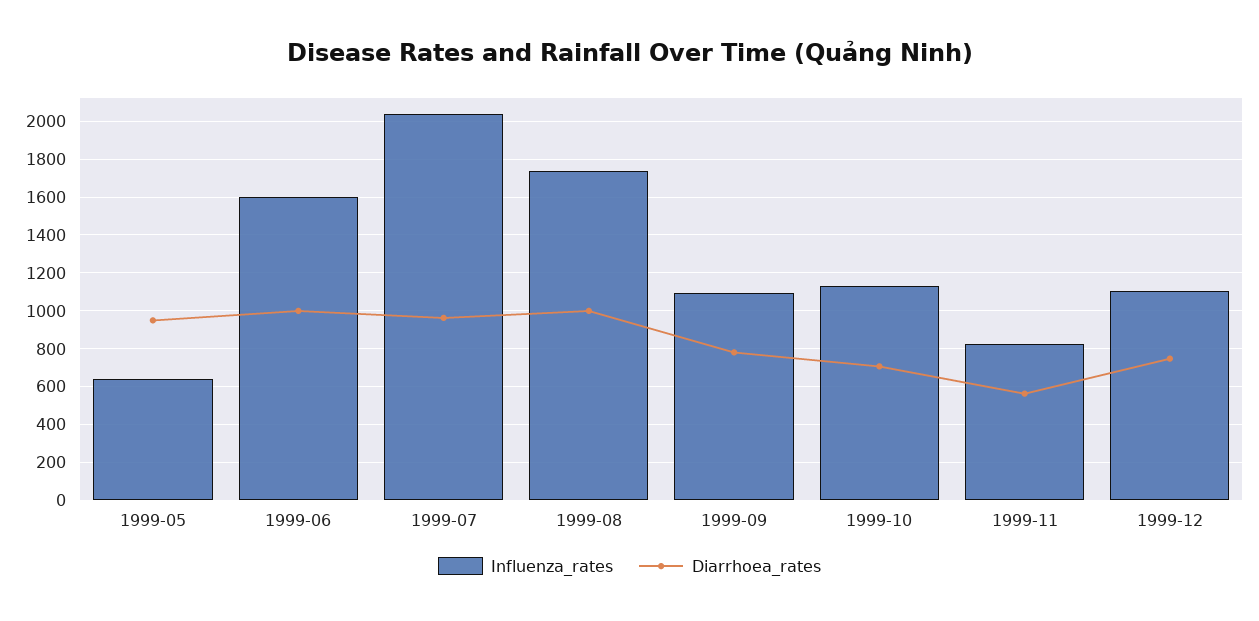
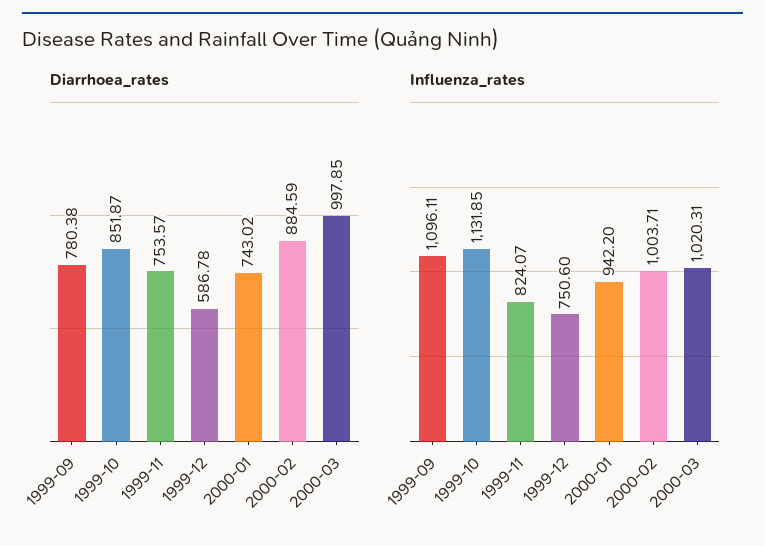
Influenza_rates, 1999-05: 650 -> none
Diarrhoea_rates, 1999-05: 950 -> none
Influenza_rates, 1999-06: 1600 -> none
Diarrhoea_rates, 1999-06: 1000 -> none
Influenza_rates, 1999-07: 2050 -> none
Diarrhoea_rates, 1999-07: 950 -> none
Influenza_rates, 1999-08: 1750 -> none
Diarrhoea_rates, 1999-08: 1000 -> none
Diarrhoea_rates, 1999-10: 700 -> 851.87
Diarrhoea_rates, 1999-11: 550 -> 753.57
Influenza_rates, 1999-12: 1100 -> 750.6
Diarrhoea_rates, 1999-12: 750 -> 586.78
Diarrhoea_rates, 2000-01: none -> 743.02
Diarrhoea_rates, 2000-02: none -> 884.59
Diarrhoea_rates, 2000-03: none -> 997.85
Influenza_rates, 2000-01: none -> 942.2
Influenza_rates, 2000-02: none -> 1003.71
Influenza_rates, 2000-03: none -> 1020.31

